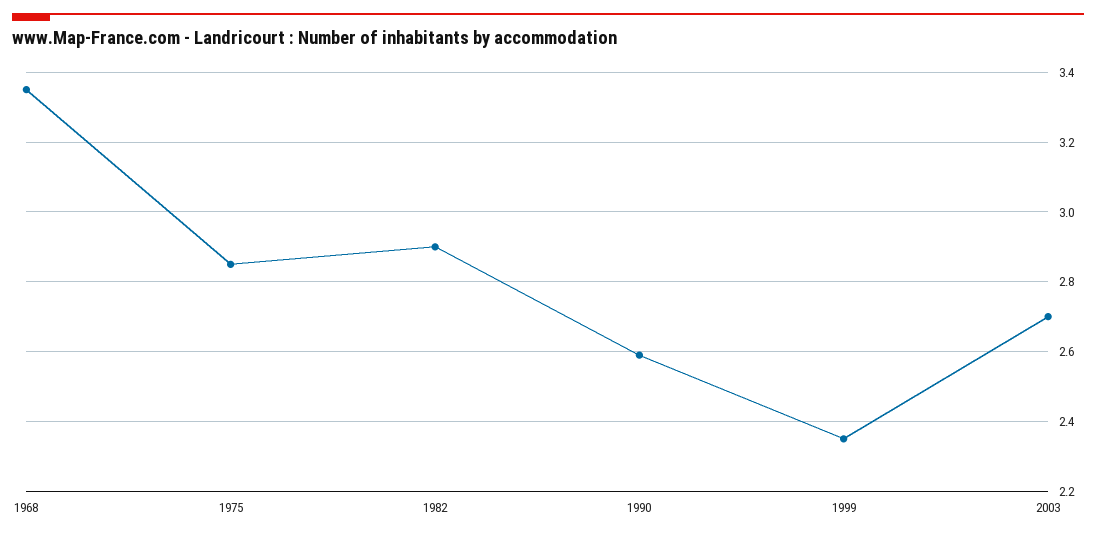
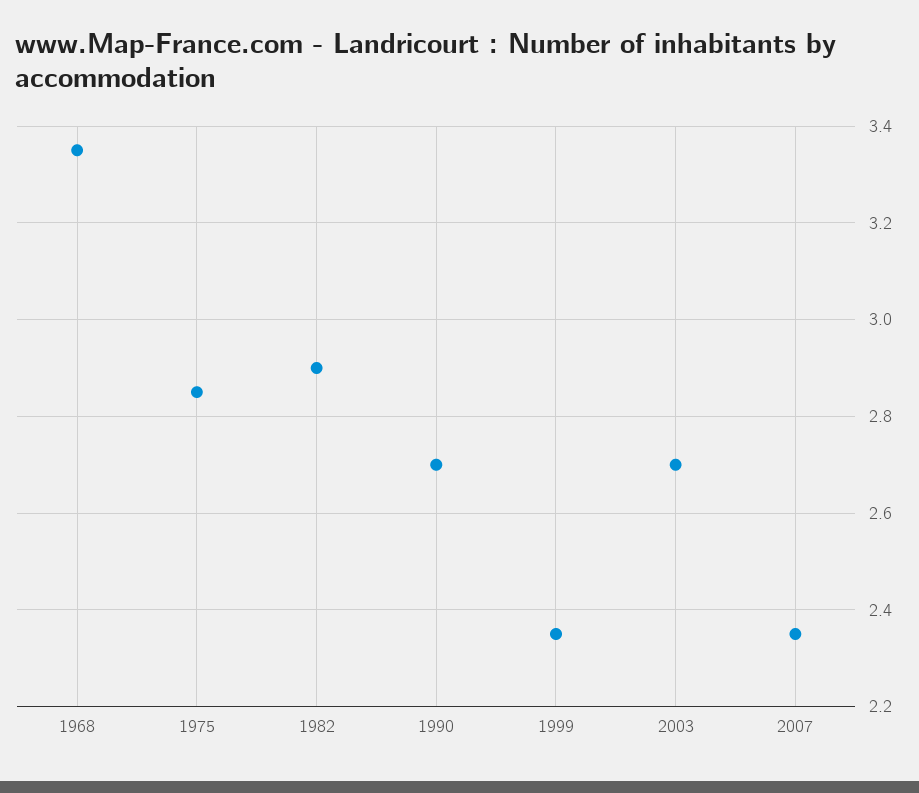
1990: 2.6 -> 2.7
2007: none -> 2.35

